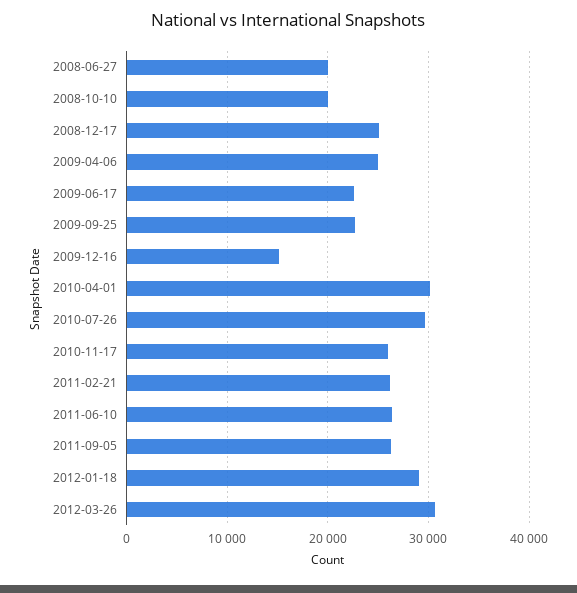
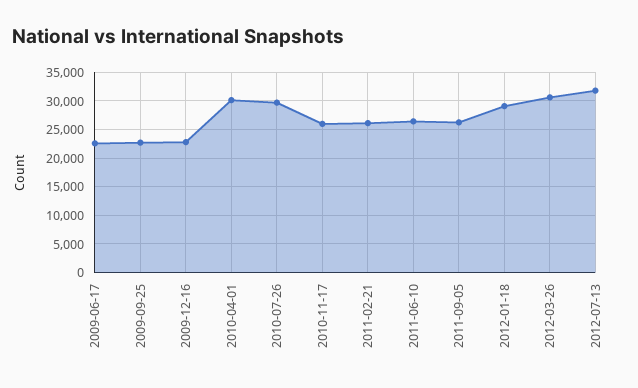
2008-06-27: 20000 -> none
2008-10-10: 20000 -> none
2008-12-17: 25000 -> none
2009-04-06: 25000 -> none
2009-12-16: 15000 -> 22500
2012-07-13: none -> 32500

